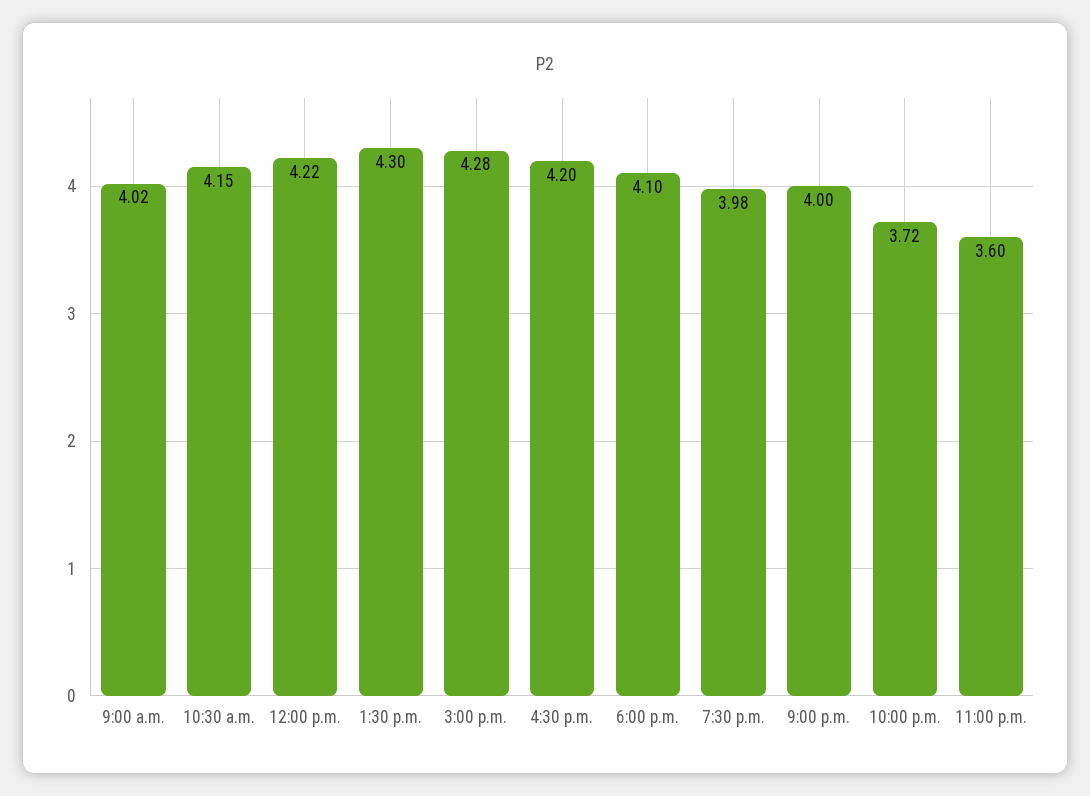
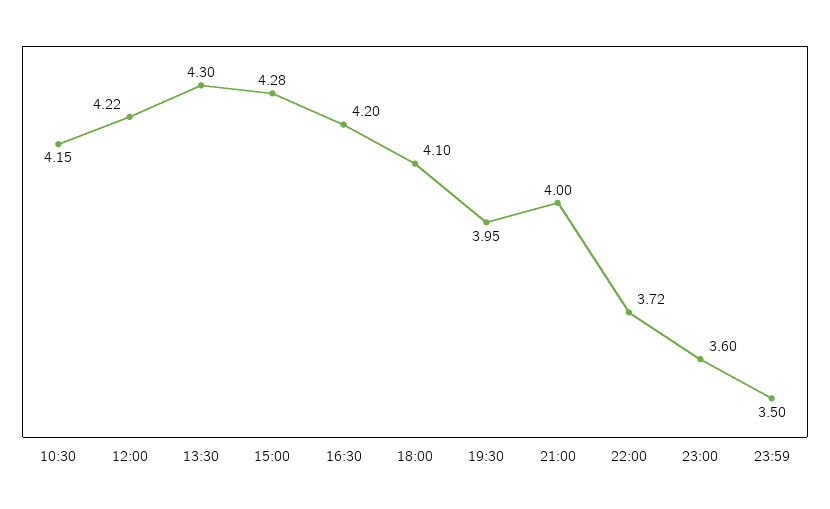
9:00 a.m.: 4.02 -> none
7:30 p.m.: 3.98 -> 3.95
23:59: none -> 3.5

